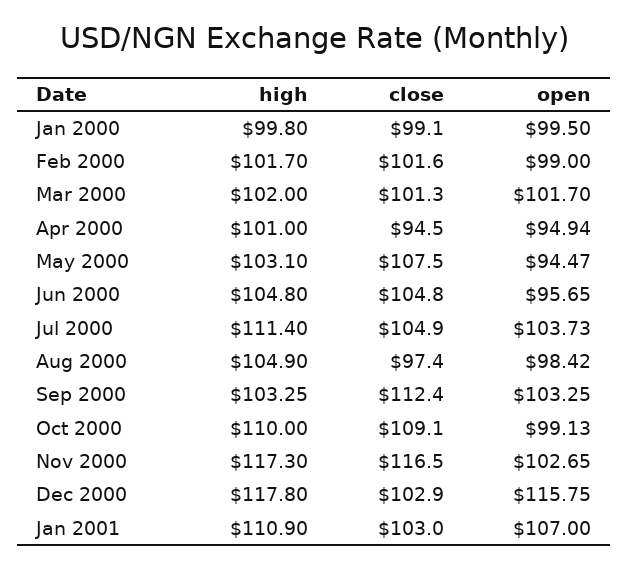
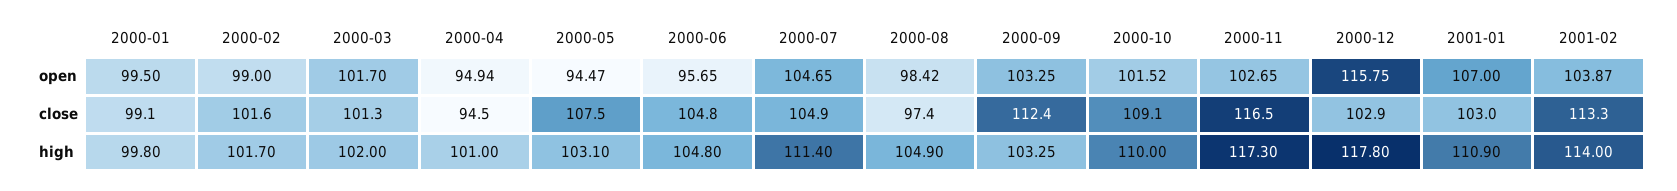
open, Jul 2000: 103.73 -> 104.65
open, Oct 2000: 99.13 -> 101.52
open, 2001-02: none -> 103.87
close, 2001-02: none -> 113.3
high, 2001-02: none -> 114

